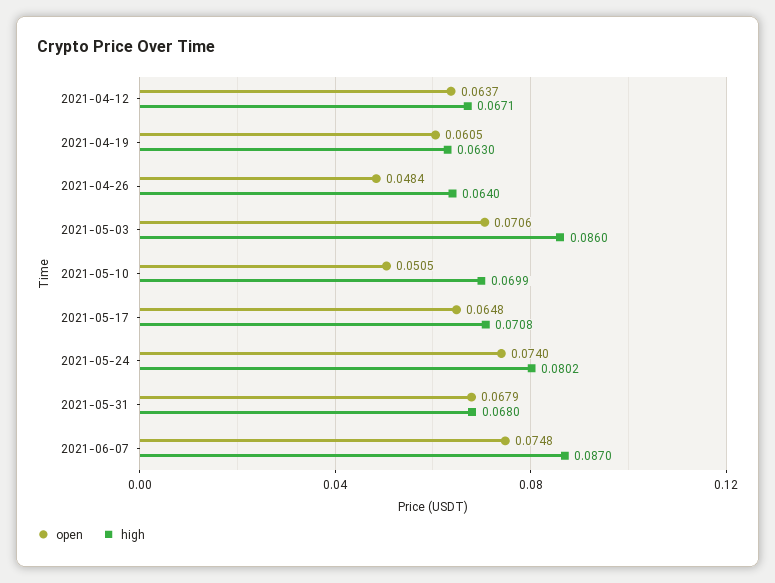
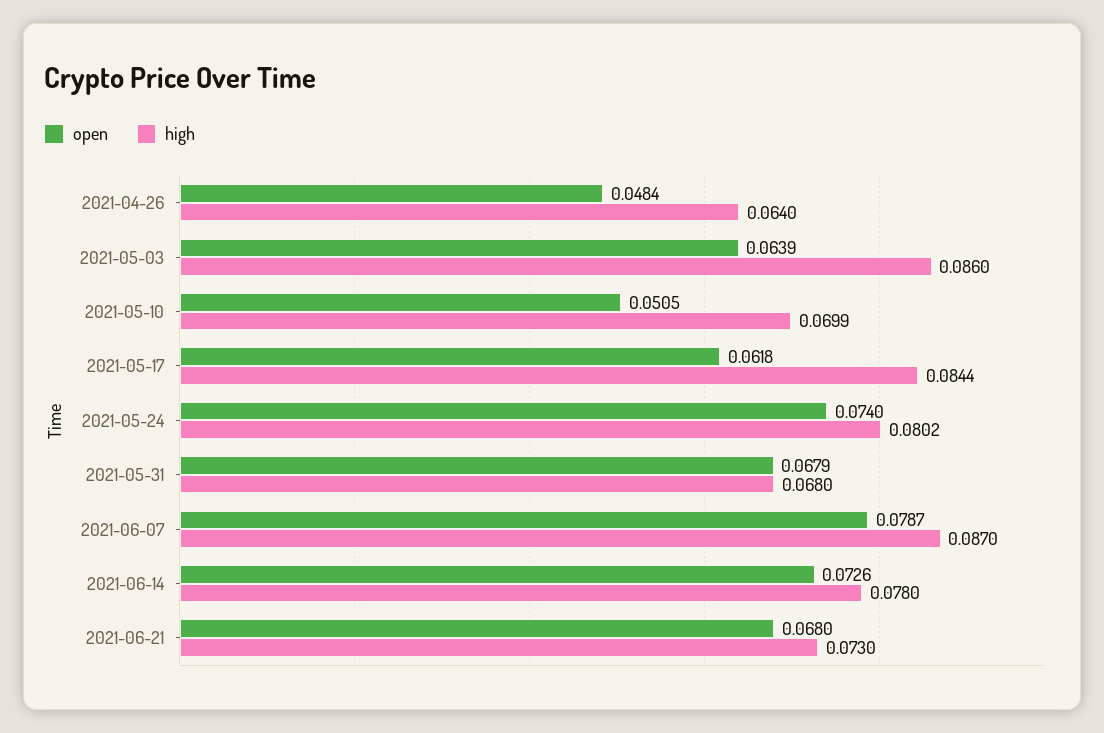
open, 2021-04-12: 0.0637 -> none
high, 2021-04-12: 0.0671 -> none
open, 2021-04-19: 0.0605 -> none
high, 2021-04-19: 0.063 -> none
open, 2021-05-03: 0.0706 -> 0.0639
open, 2021-05-17: 0.0648 -> 0.0618
high, 2021-05-17: 0.0708 -> 0.0844
open, 2021-06-07: 0.0748 -> 0.0787
open, 2021-06-14: none -> 0.0726
high, 2021-06-14: none -> 0.078
open, 2021-06-21: none -> 0.068
high, 2021-06-21: none -> 0.073

